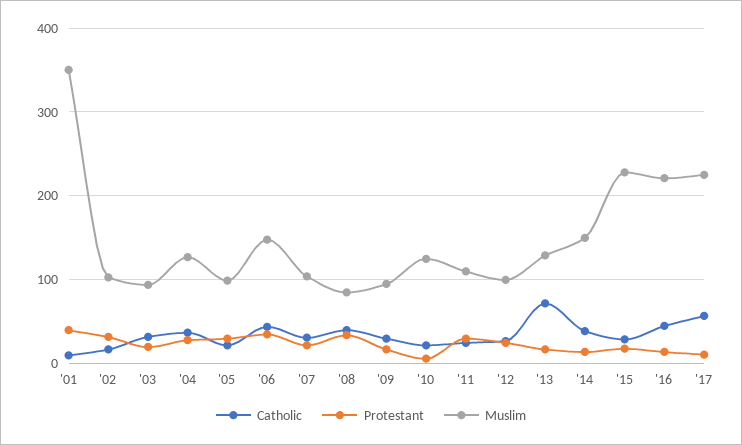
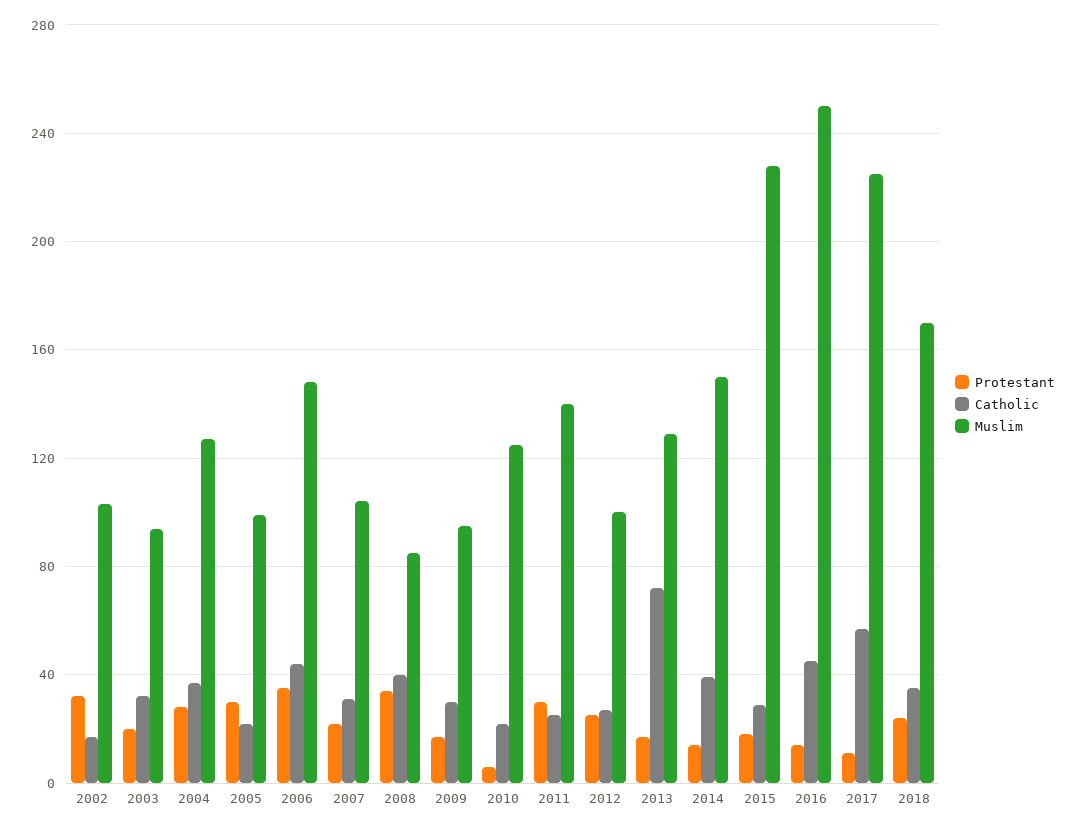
Catholic, '01: 10 -> none
Protestant, '01: 40 -> none
Muslim, '01: 350 -> none
Muslim, '11: 110 -> 140
Muslim, '16: 220 -> 250
Protestant, 2018: none -> 25
Catholic, 2018: none -> 35
Muslim, 2018: none -> 170

